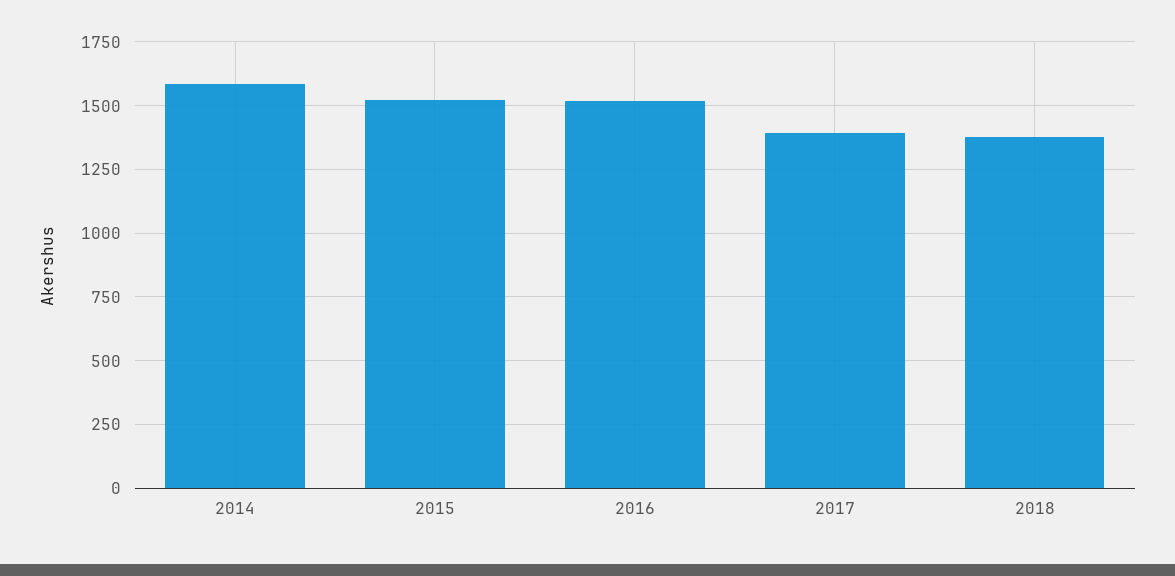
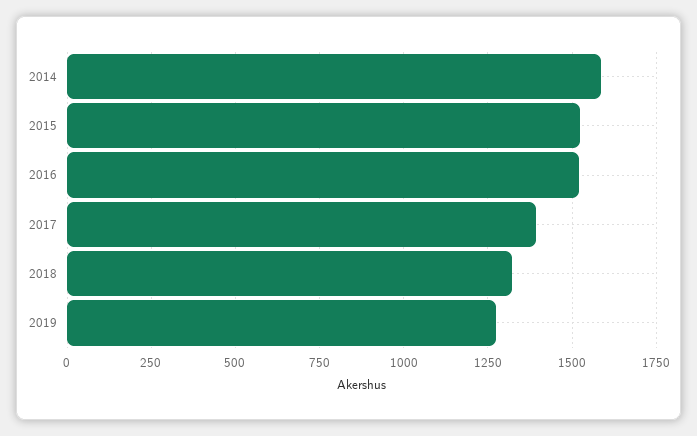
2018: 1375 -> 1325
2019: none -> 1275

